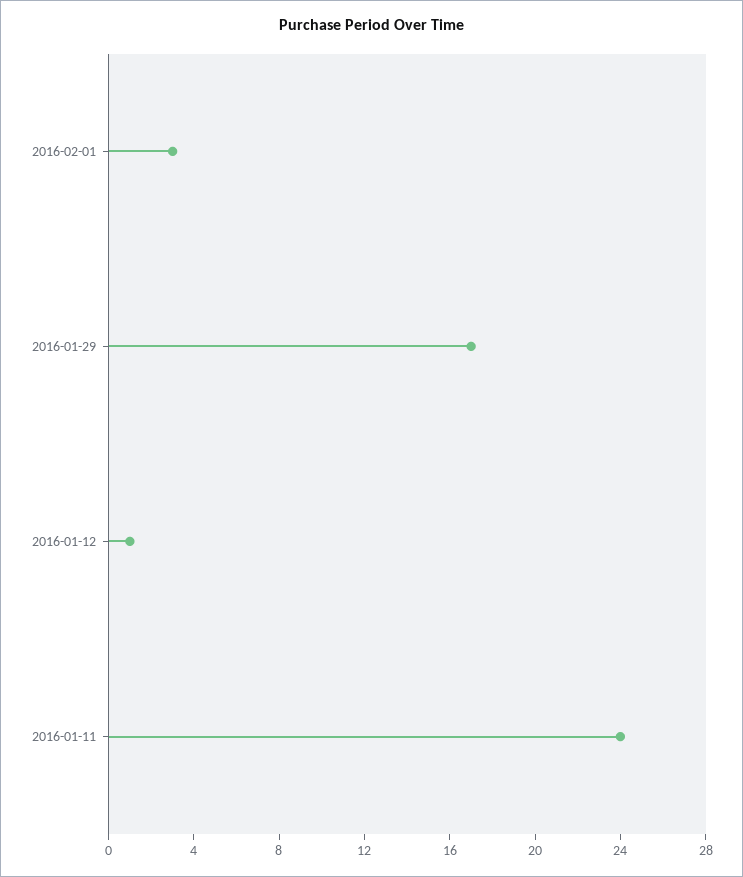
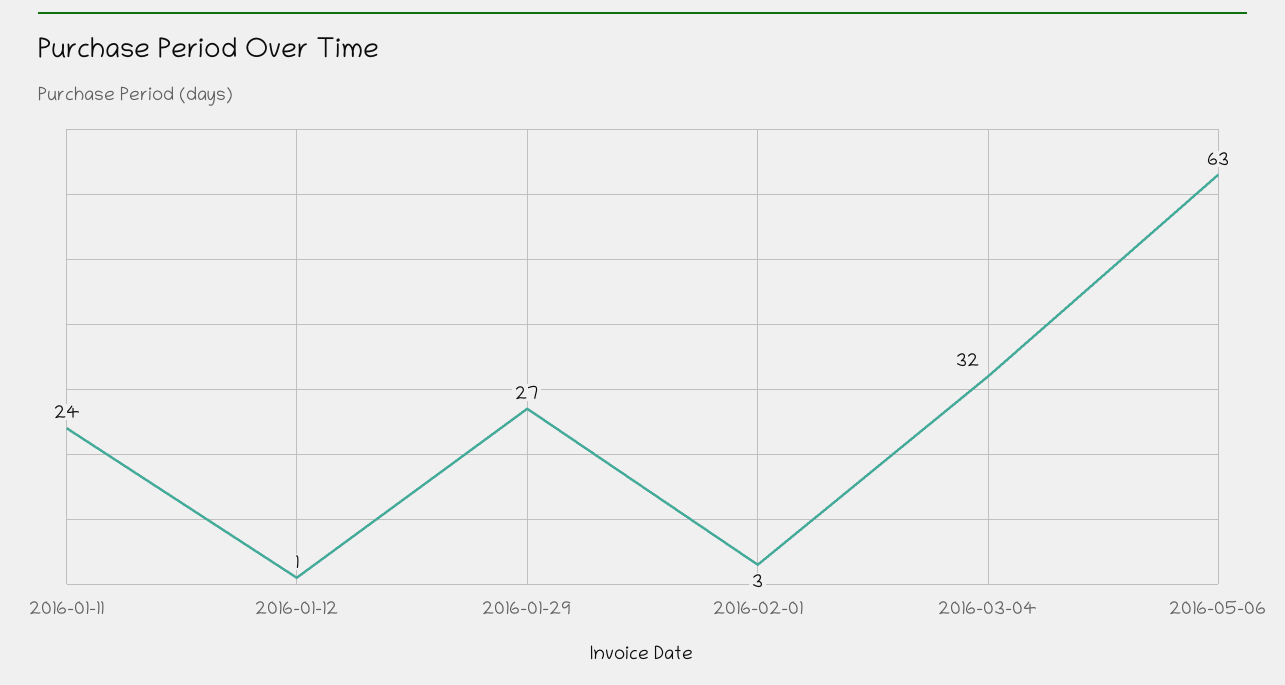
2016-01-29: 17 -> 27
2016-03-04: none -> 32
2016-05-06: none -> 63

